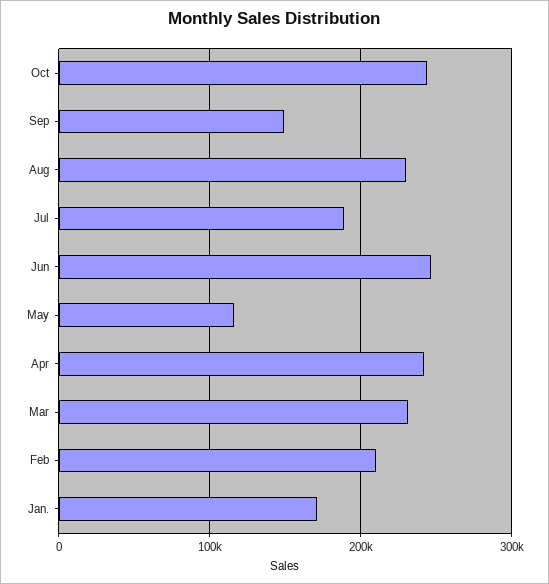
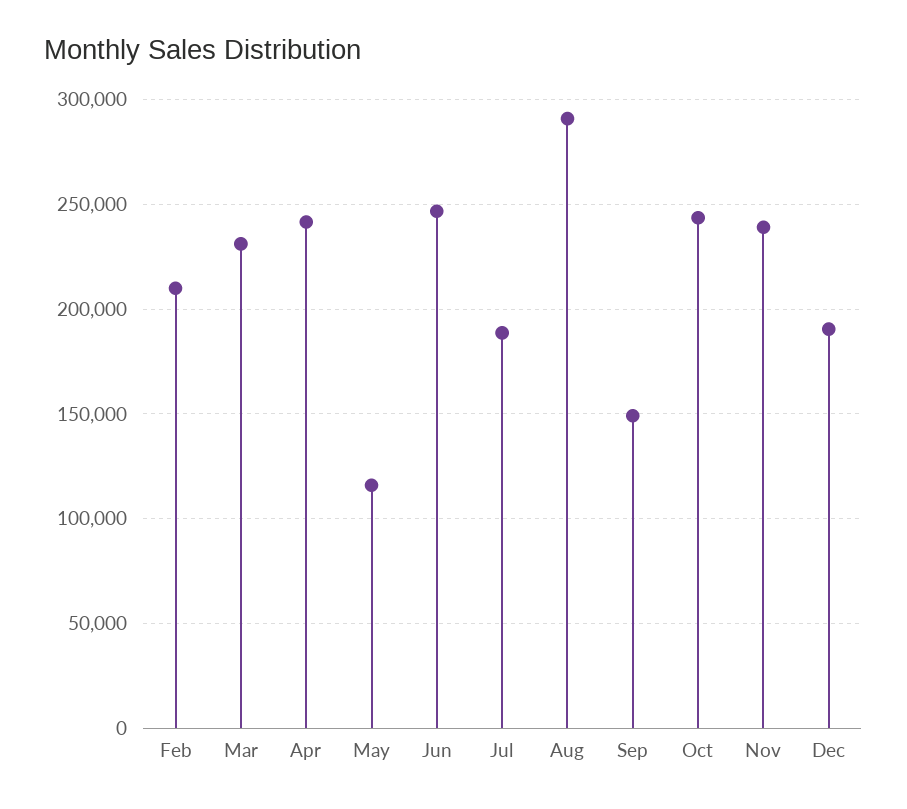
Aug: 230000 -> 290000
Jan.: 170000 -> none
Nov: none -> 240000
Dec: none -> 190000

